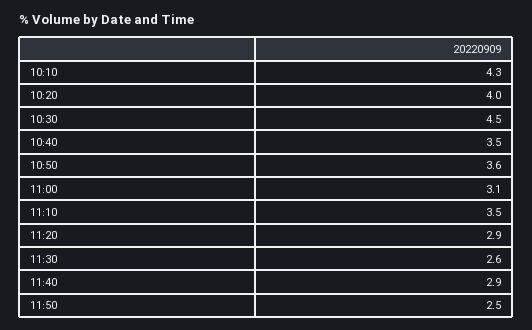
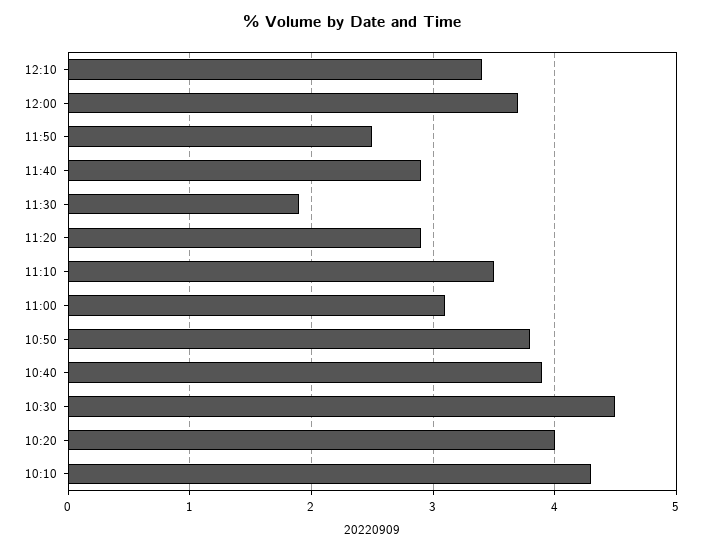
10:40: 3.5 -> 3.9
10:50: 3.6 -> 3.8
11:30: 2.6 -> 1.9
12:10: none -> 3.4
12:00: none -> 3.7

